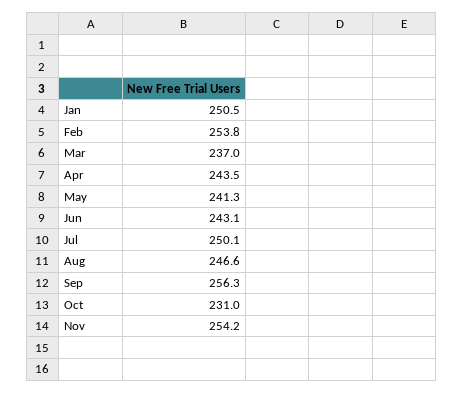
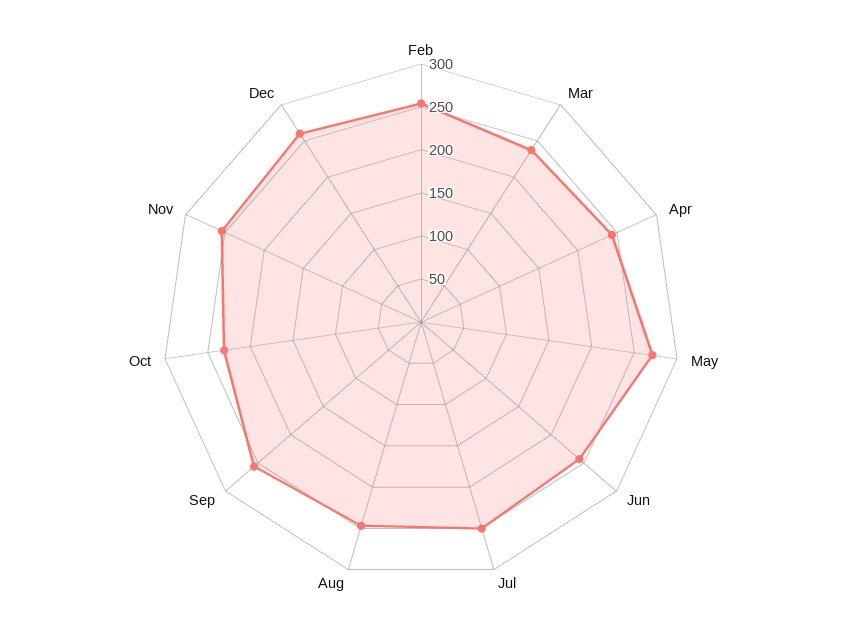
Jan: 250.5 -> none
May: 241.3 -> 270
Dec: none -> 260

